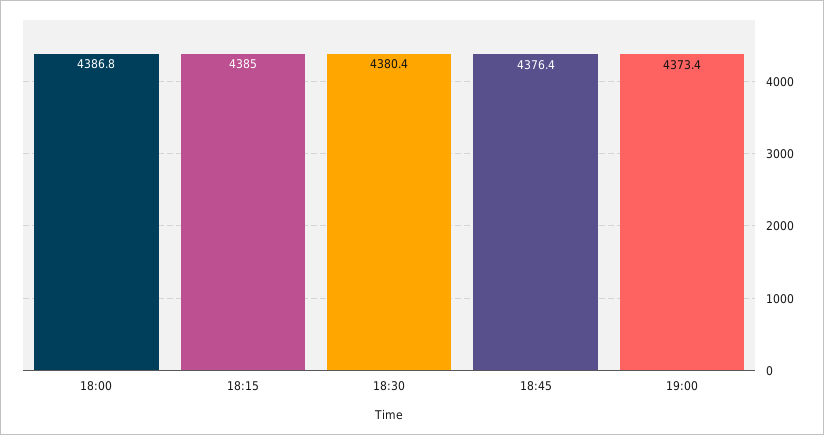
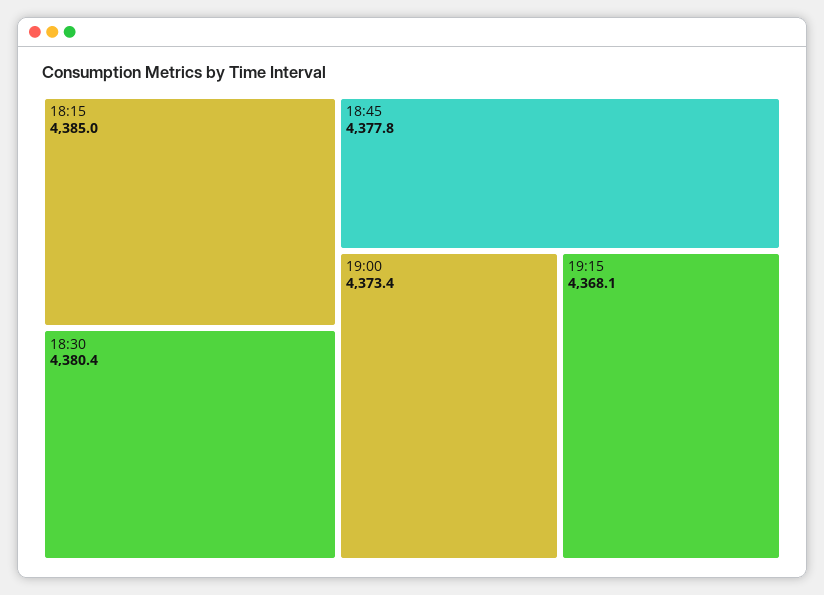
18:00: 4386.8 -> none
18:45: 4376.4 -> 4377.8
19:15: none -> 4368.1

